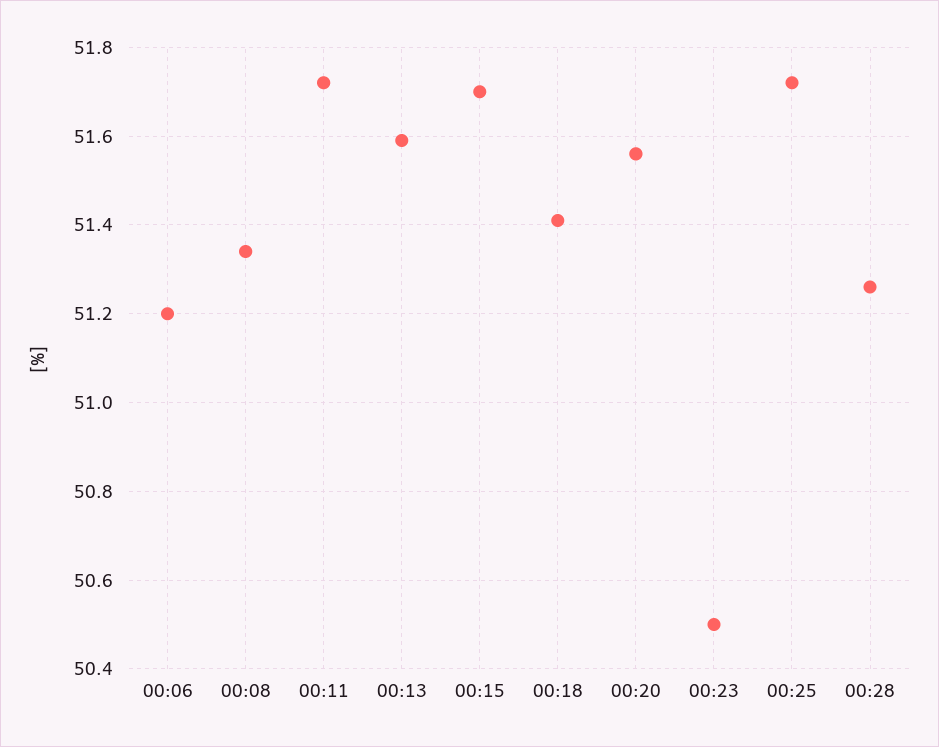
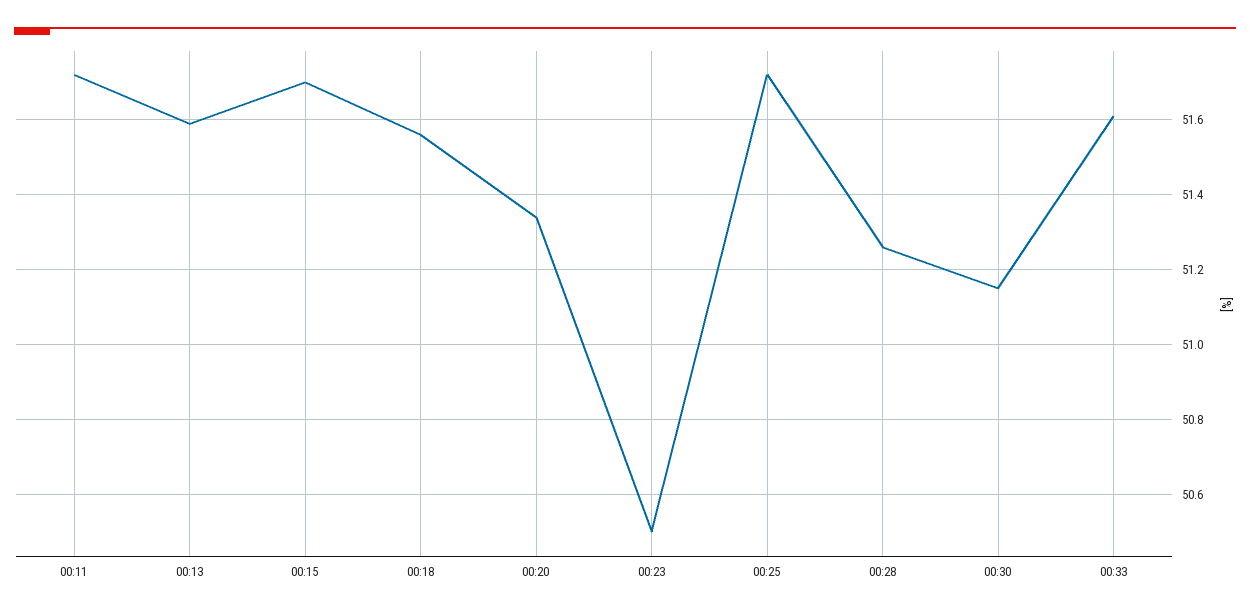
00:06: 51.2 -> none
00:08: 51.35 -> none
00:18: 51.4 -> 51.55
00:20: 51.55 -> 51.35
00:30: none -> 51.15
00:33: none -> 51.6

